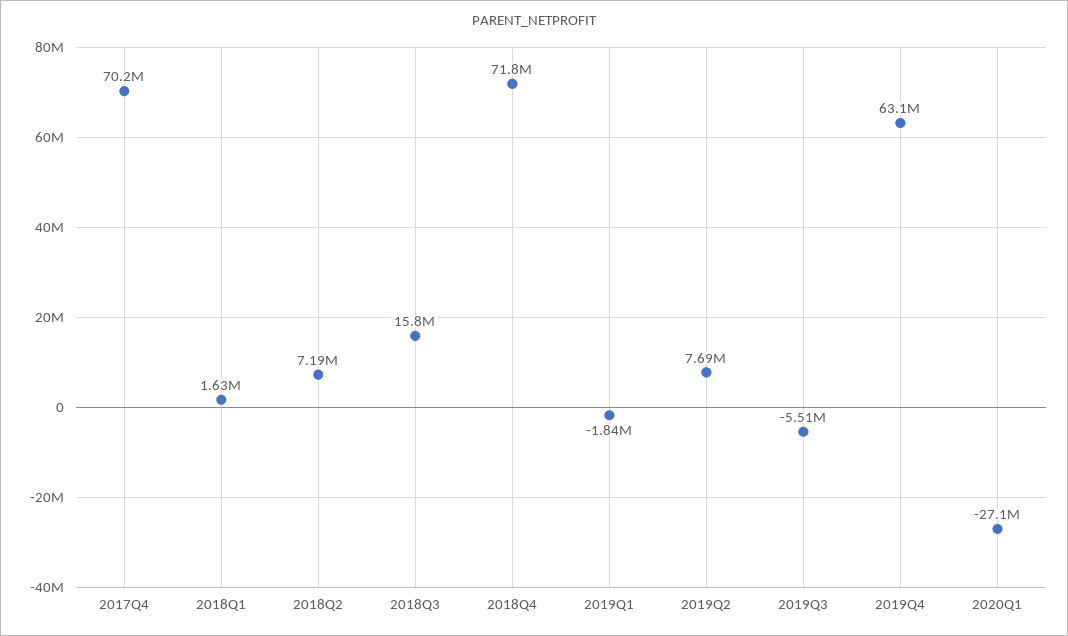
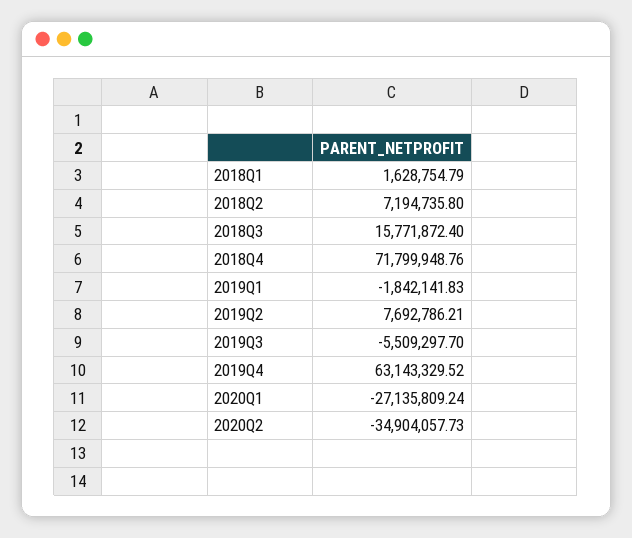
2017Q4: 70200000 -> none
2020Q2: none -> -34904057.73

